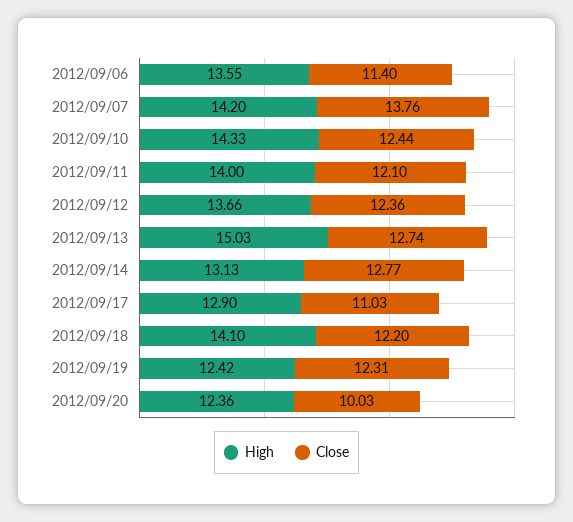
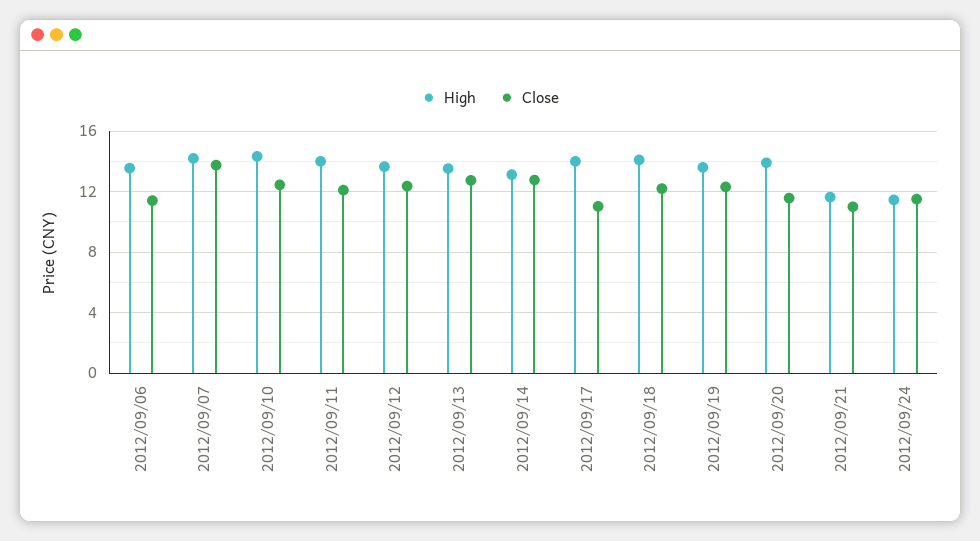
High, 2012/09/13: 15.03 -> 13.5
High, 2012/09/17: 12.9 -> 14
High, 2012/09/19: 12.42 -> 13.5
High, 2012/09/20: 12.36 -> 14
Close, 2012/09/20: 10.03 -> 11.5
High, 2012/09/21: none -> 11.5
Close, 2012/09/21: none -> 11
High, 2012/09/24: none -> 11.5
Close, 2012/09/24: none -> 11.5

